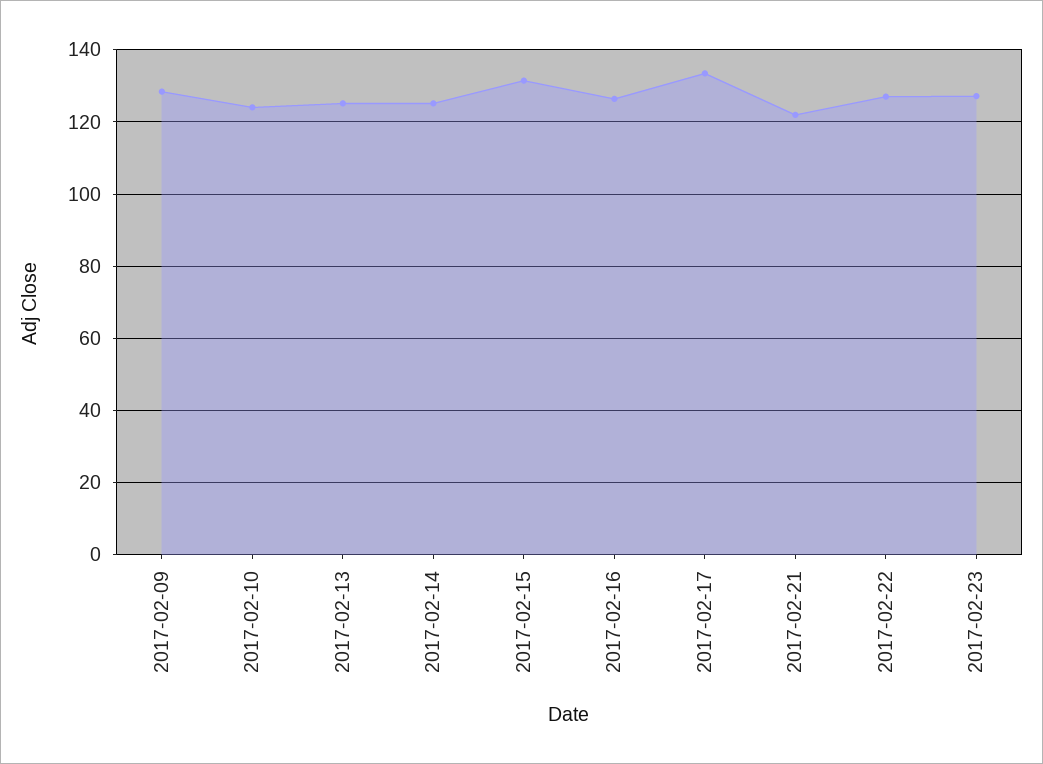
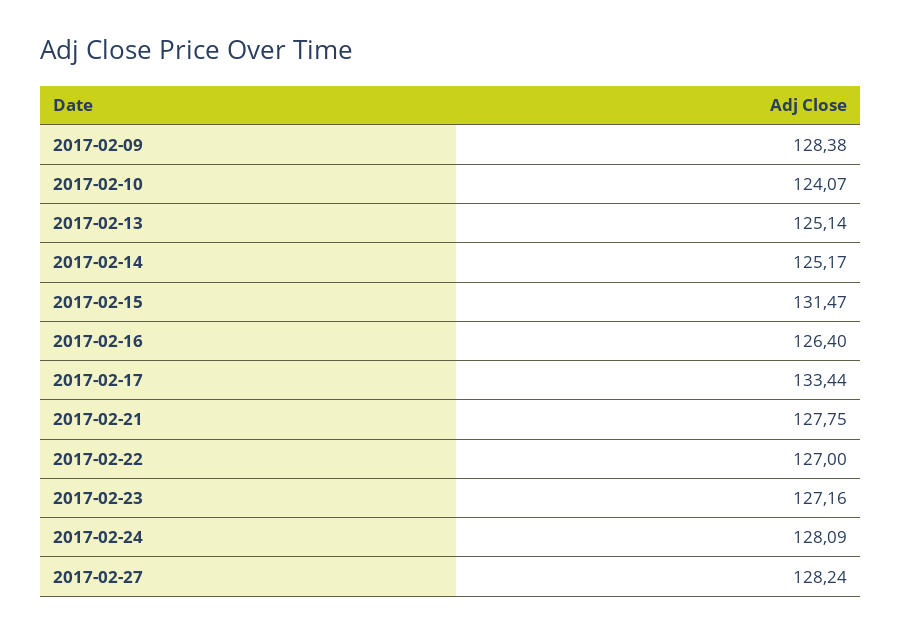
2017-02-21: 122 -> 127.75
2017-02-24: none -> 128.09
2017-02-27: none -> 128.24

